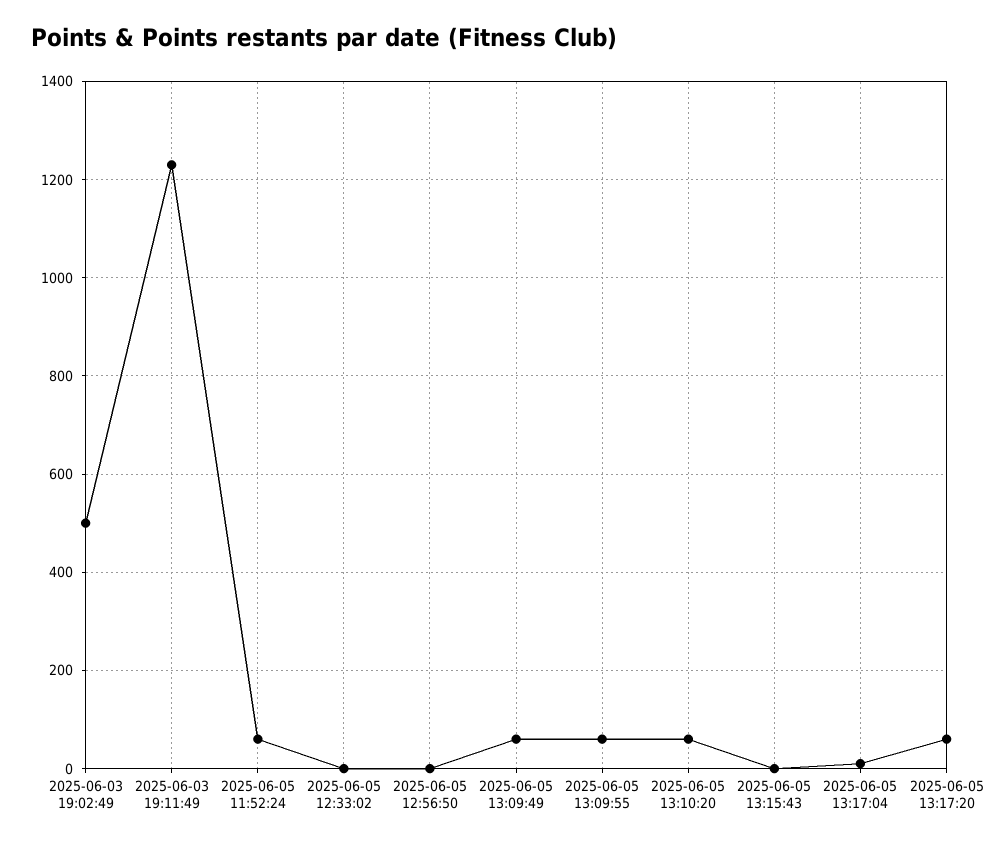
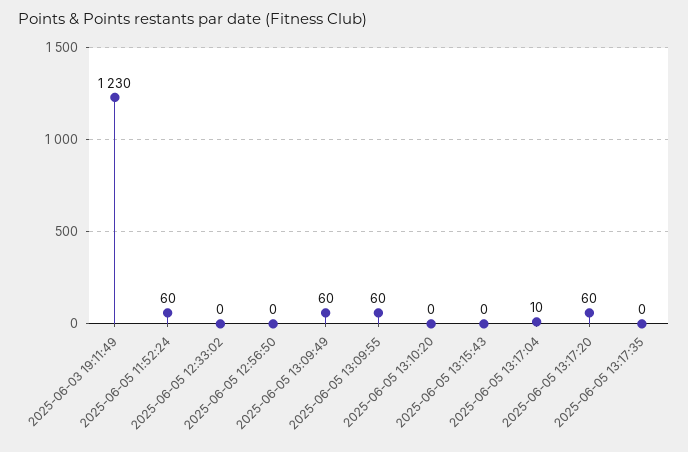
2025-06-03 19:02:49: 500 -> none
2025-06-05 13:10:20: 60 -> 0
2025-06-05 13:17:35: none -> 0

